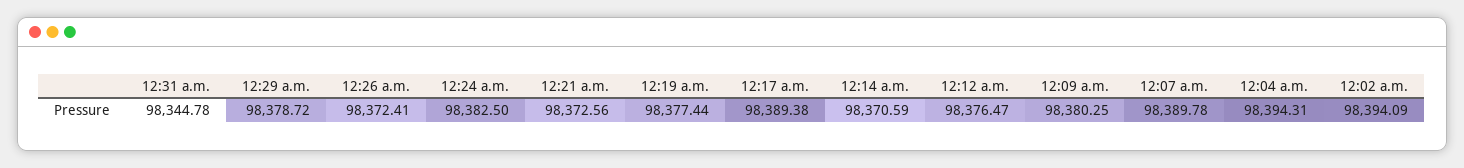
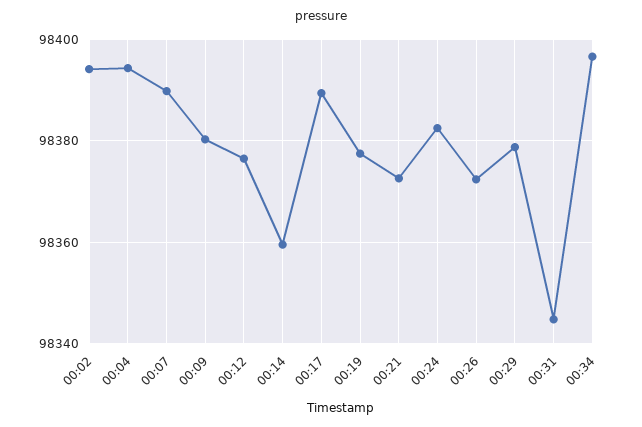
12:14 a.m.: 98370.59 -> 98360
00:34: none -> 98396

